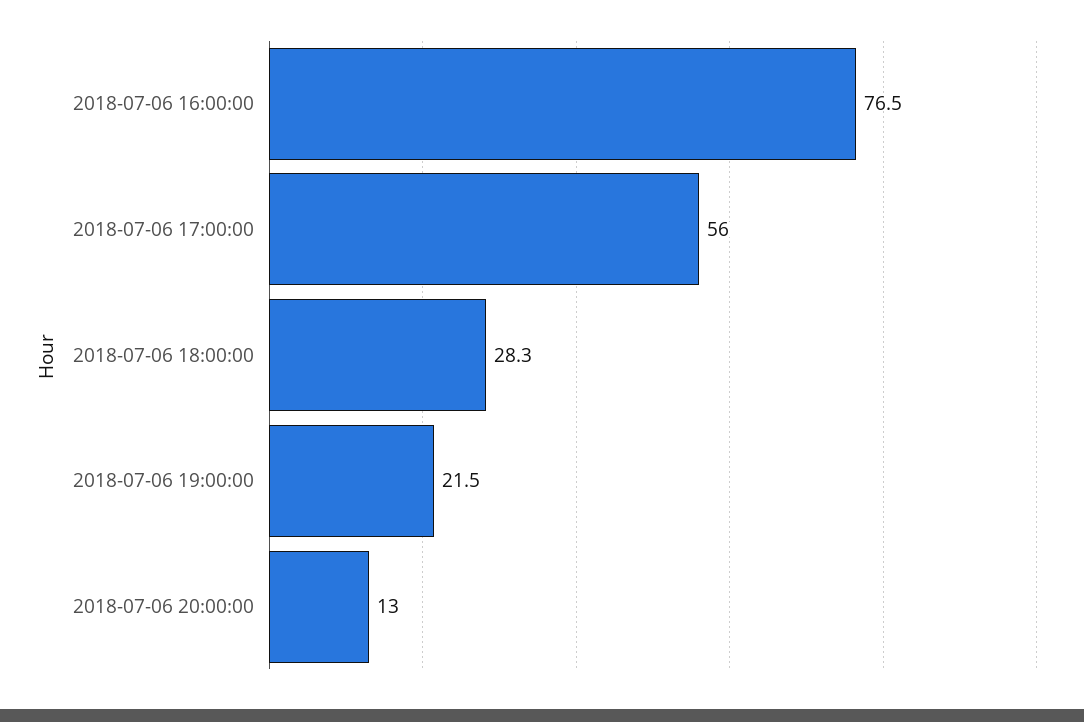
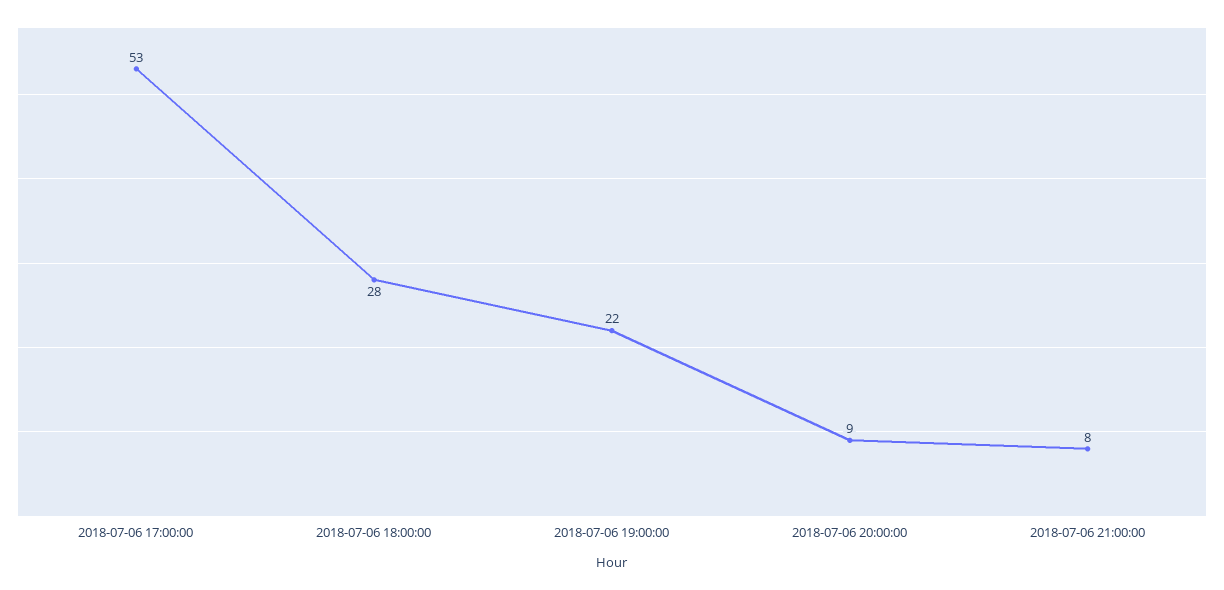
2018-07-06 16:00:00: 76.5 -> none
2018-07-06 17:00:00: 56 -> 53
2018-07-06 20:00:00: 13 -> 9
2018-07-06 21:00:00: none -> 8

